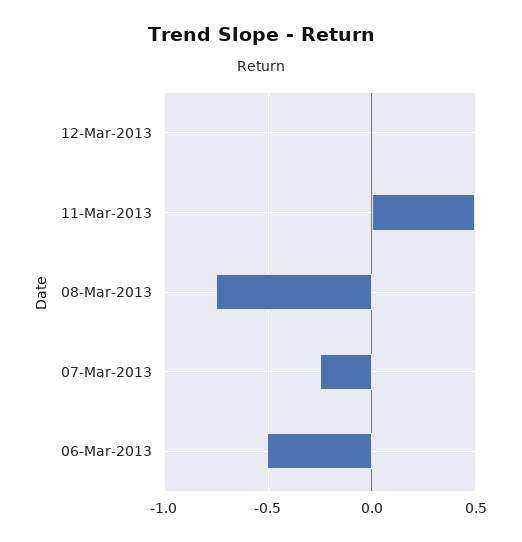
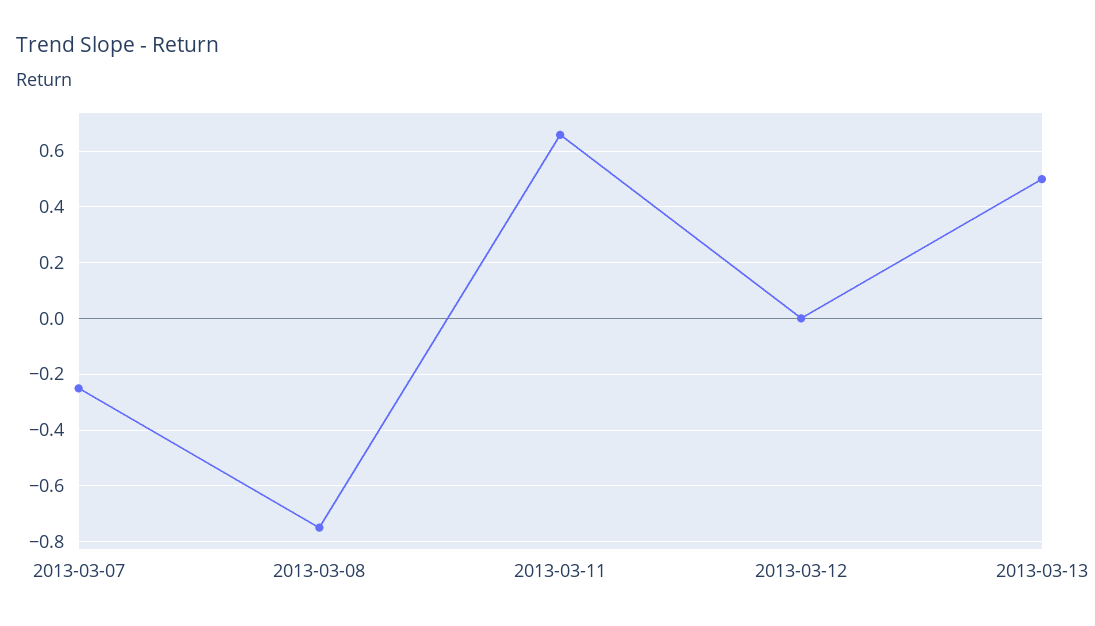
11-Mar-2013: 0.5 -> 0.65
06-Mar-2013: -0.5 -> none
2013-03-13: none -> 0.5

